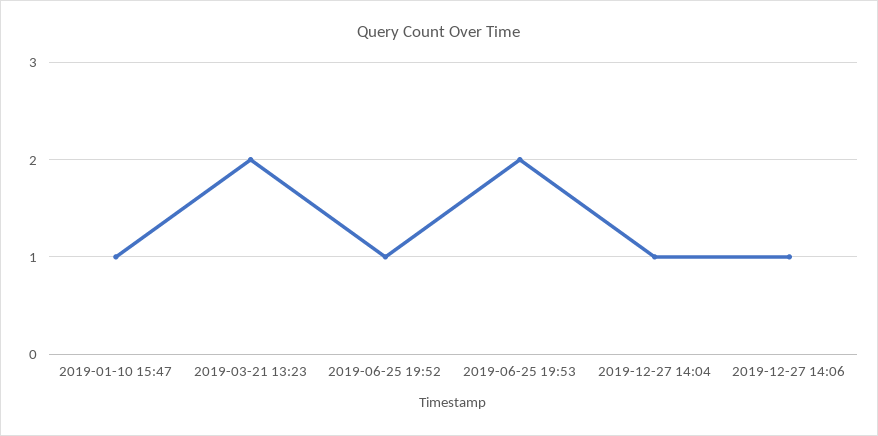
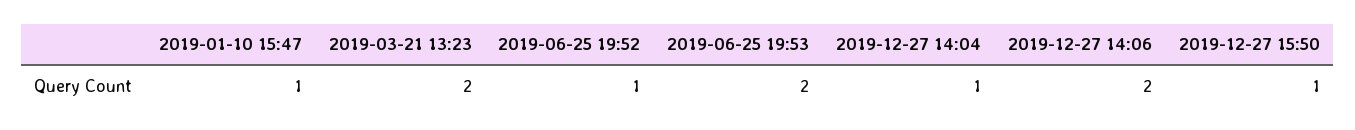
2019-12-27 14:06: 1 -> 2
2019-12-27 15:50: none -> 1

